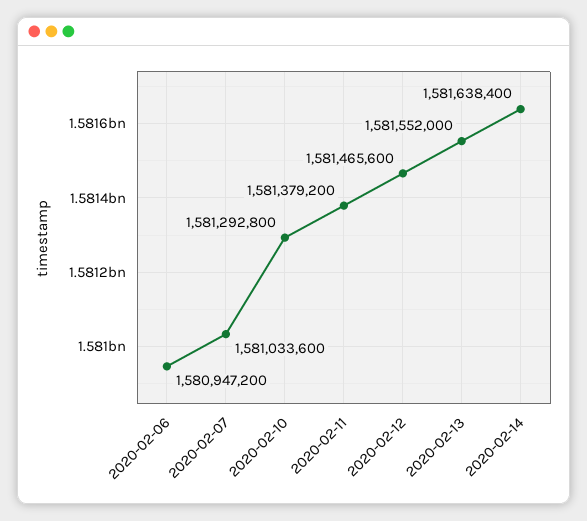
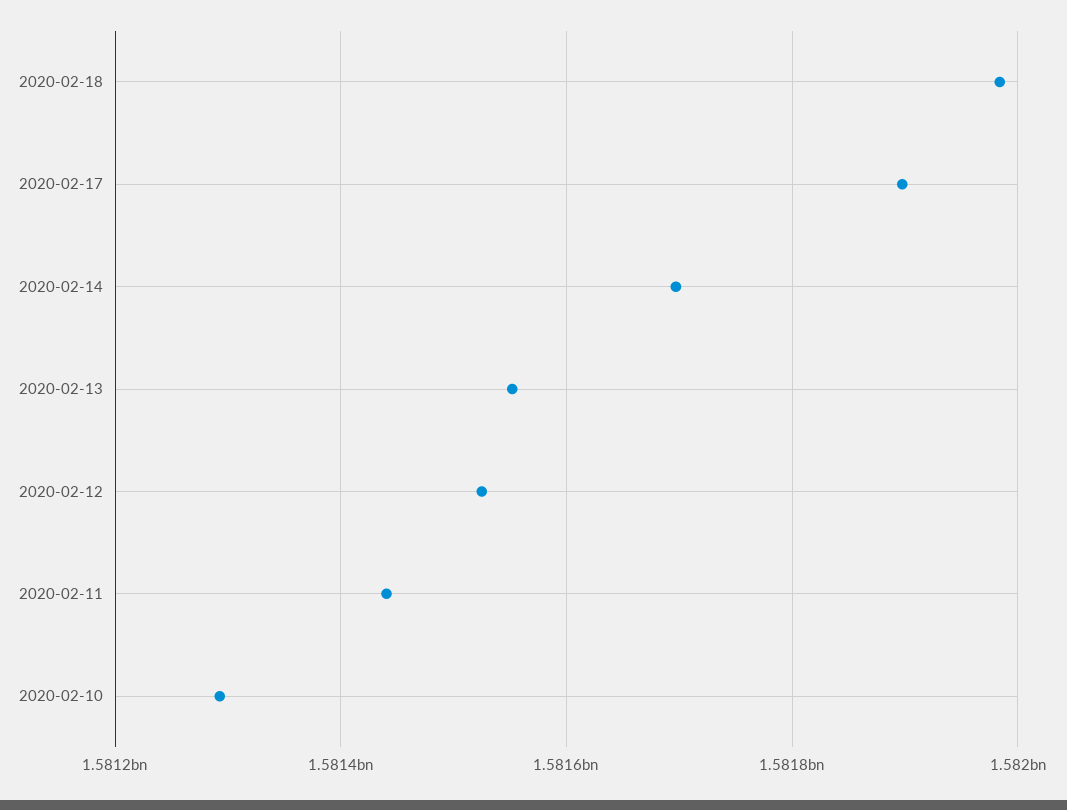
2020-02-06: 1580947200 -> none
2020-02-07: 1581033600 -> none
2020-02-11: 1581379200 -> 1581440000
2020-02-12: 1581465600 -> 1581520000
2020-02-14: 1581638400 -> 1581700000
2020-02-18: none -> 1581980000
2020-02-17: none -> 1581900000

